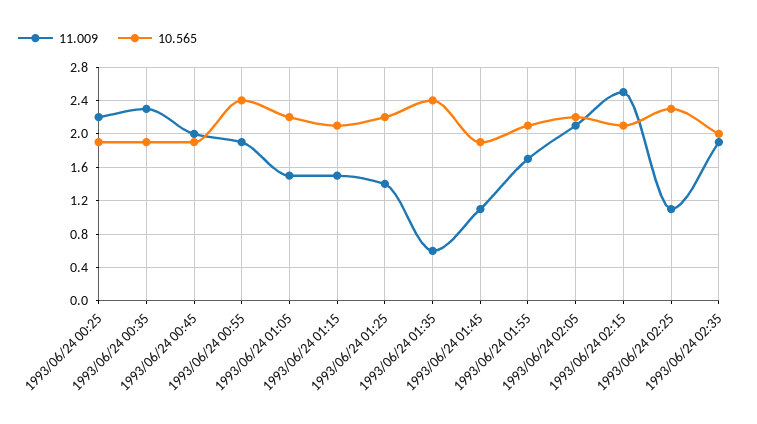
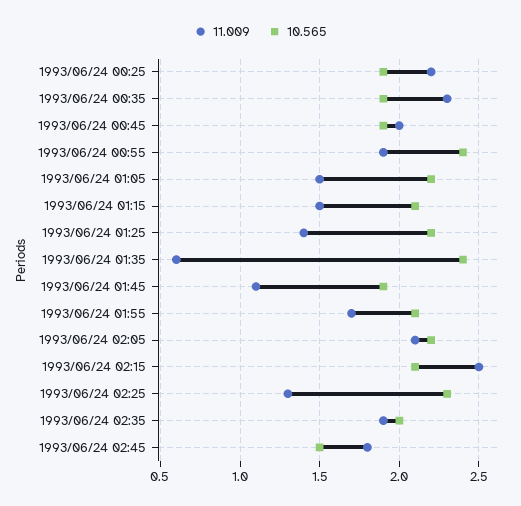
11.009, 1993/06/24 02:25: 1.1 -> 1.3
11.009, 1993/06/24 02:45: none -> 1.8
10.565, 1993/06/24 02:45: none -> 1.5

